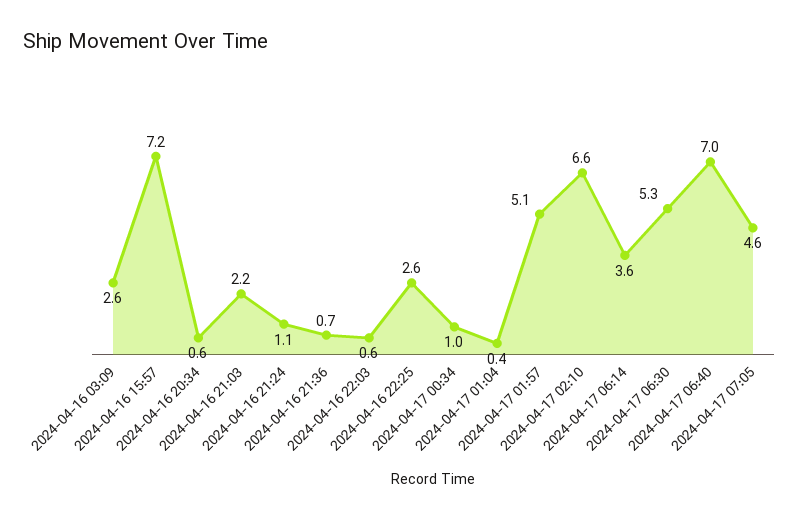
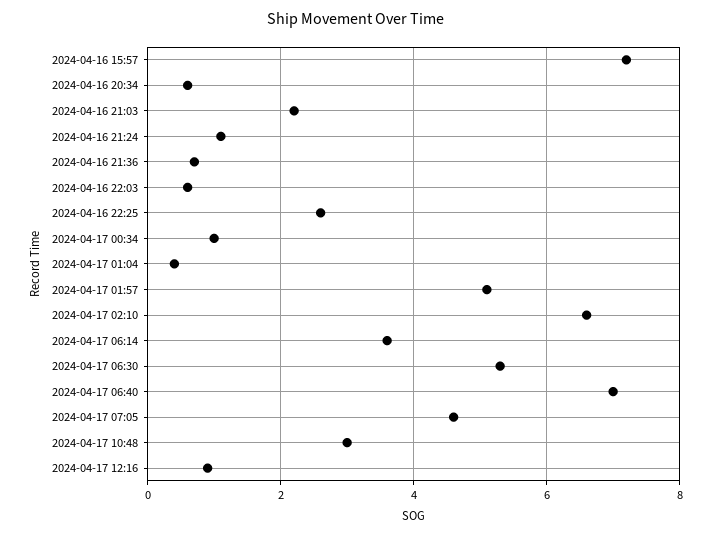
2024-04-16 03:09: 2.6 -> none
2024-04-17 10:48: none -> 3
2024-04-17 12:16: none -> 1

